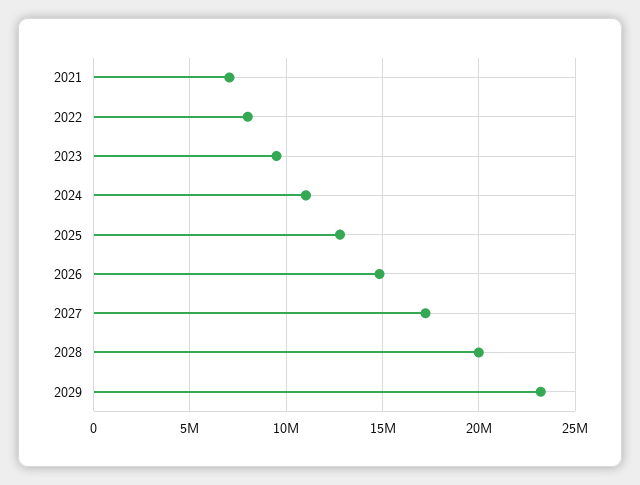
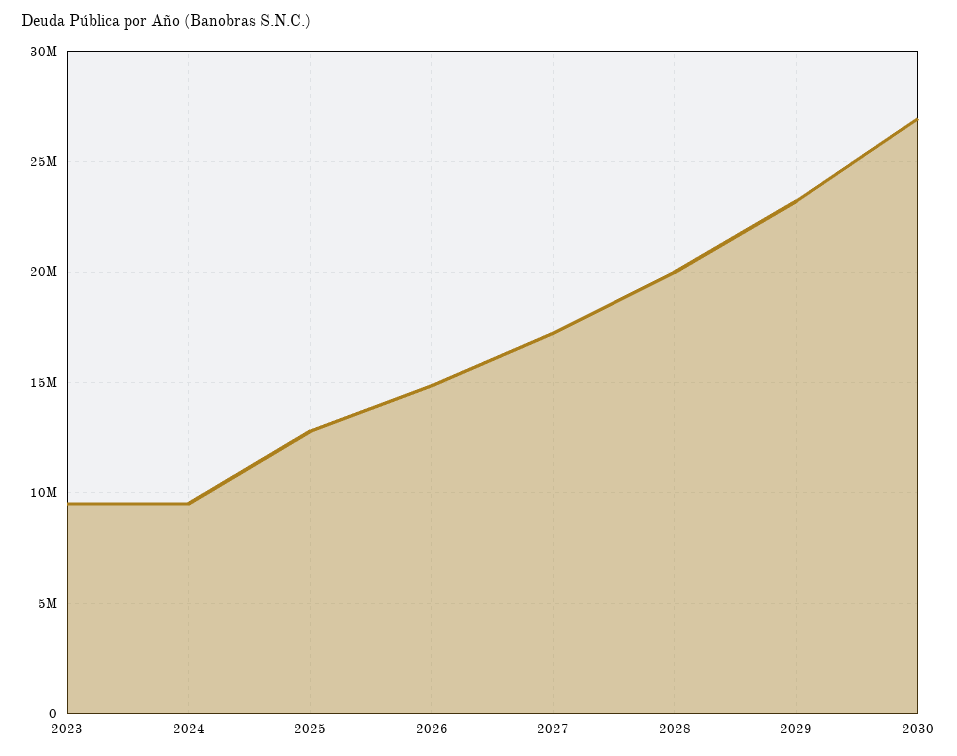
2021: 7000000 -> none
2022: 8000000 -> none
2024: 11000000 -> 9500000
2030: none -> 27000000

